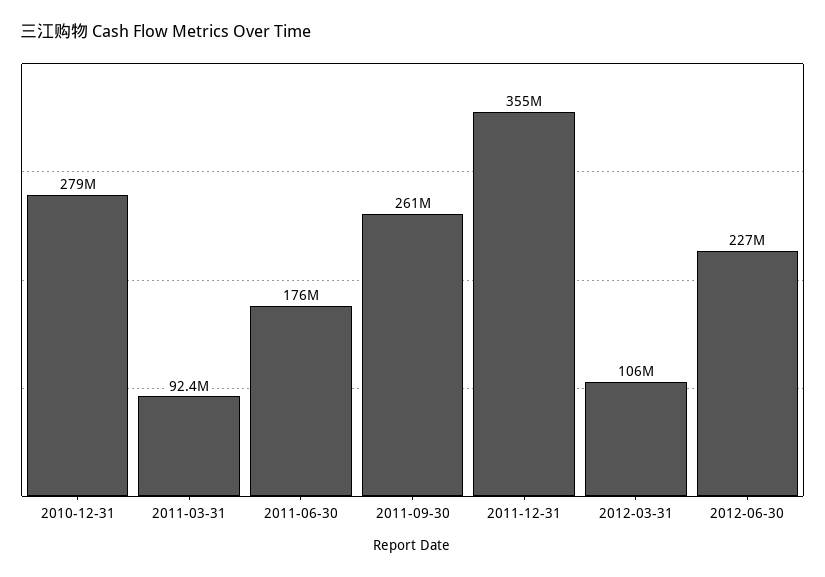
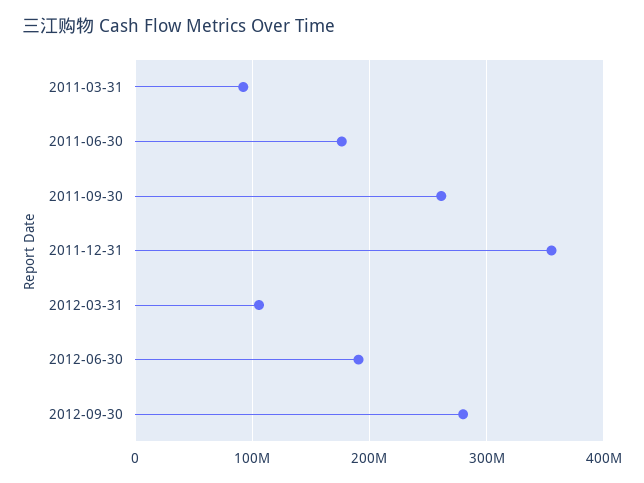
2010-12-31: 279000000 -> none
2012-06-30: 227000000 -> 190000000
2012-09-30: none -> 280000000

